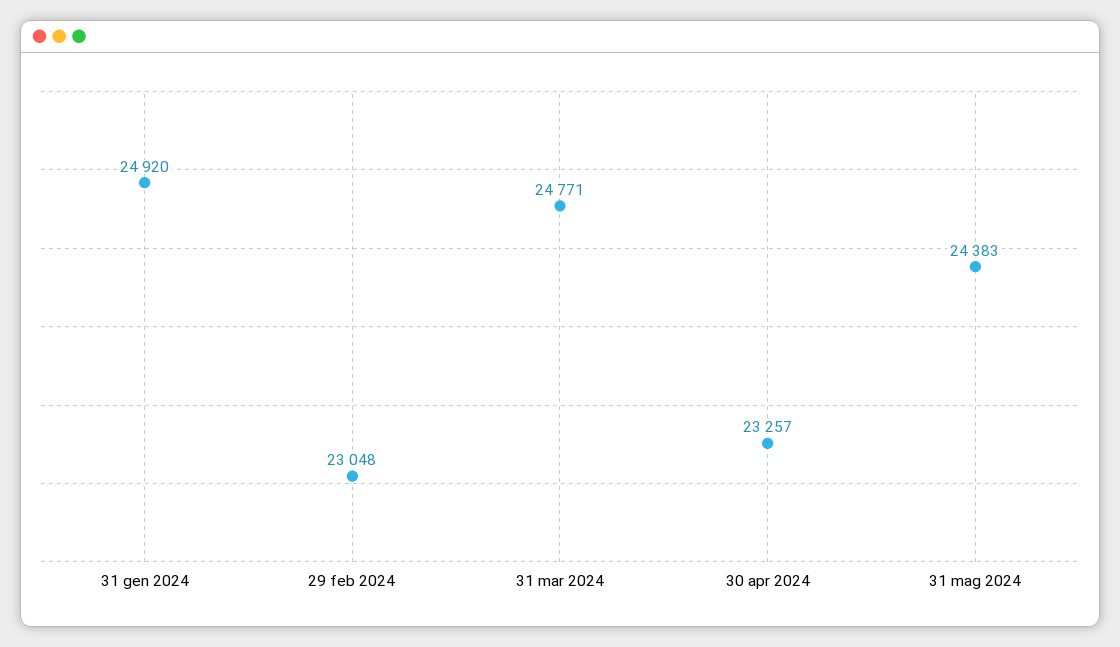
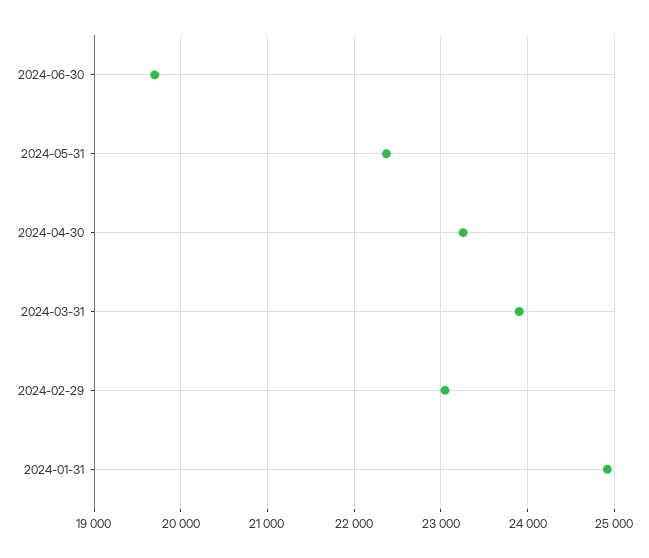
31 mar 2024: 24771 -> 23900
31 mag 2024: 24383 -> 22400
2024-06-30: none -> 19700

